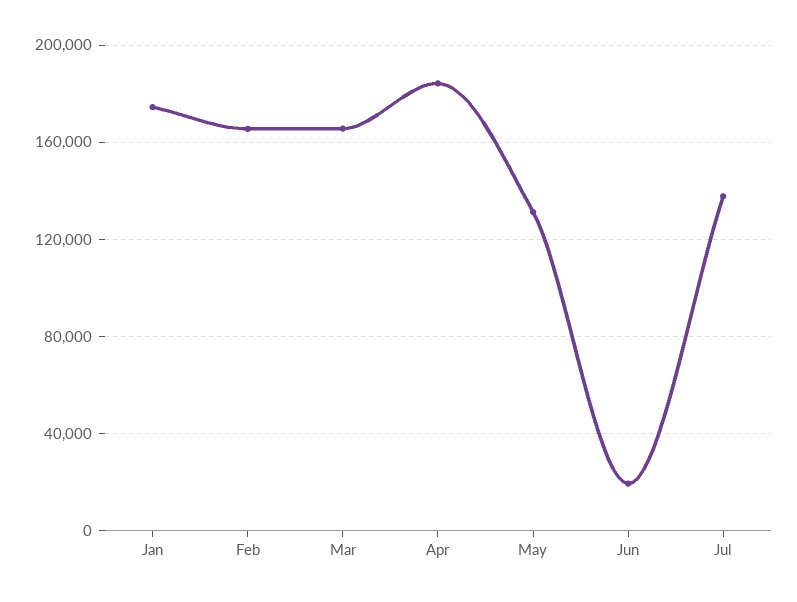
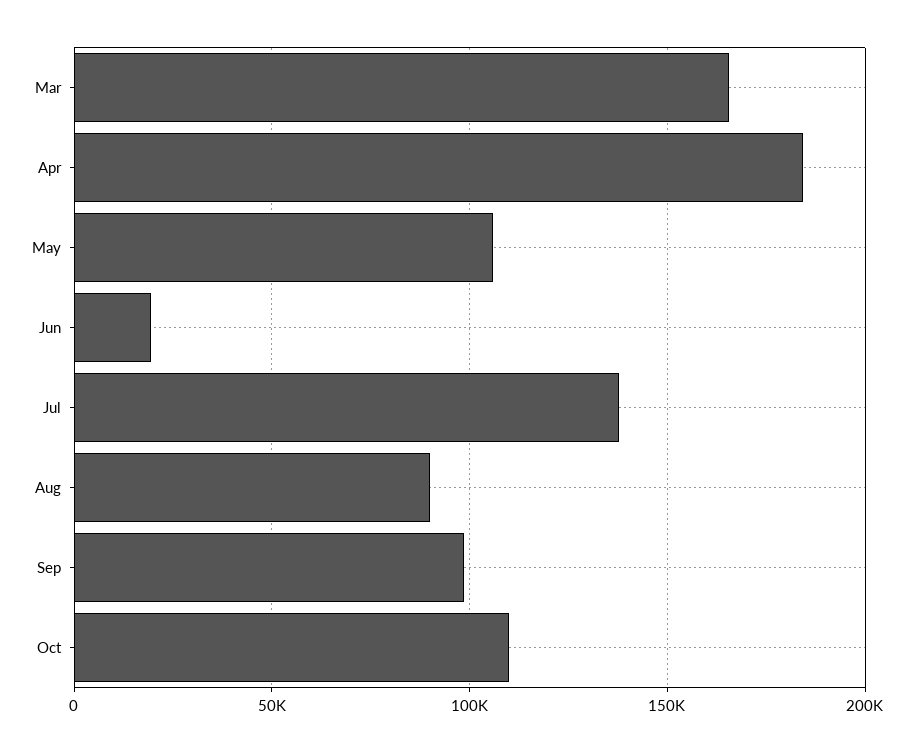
Jan: 175000 -> none
Feb: 165000 -> none
May: 130000 -> 105000
Aug: none -> 90000
Sep: none -> 100000
Oct: none -> 110000

